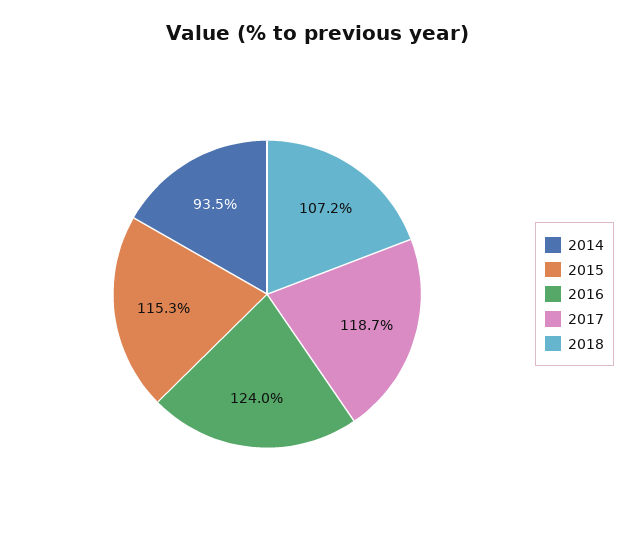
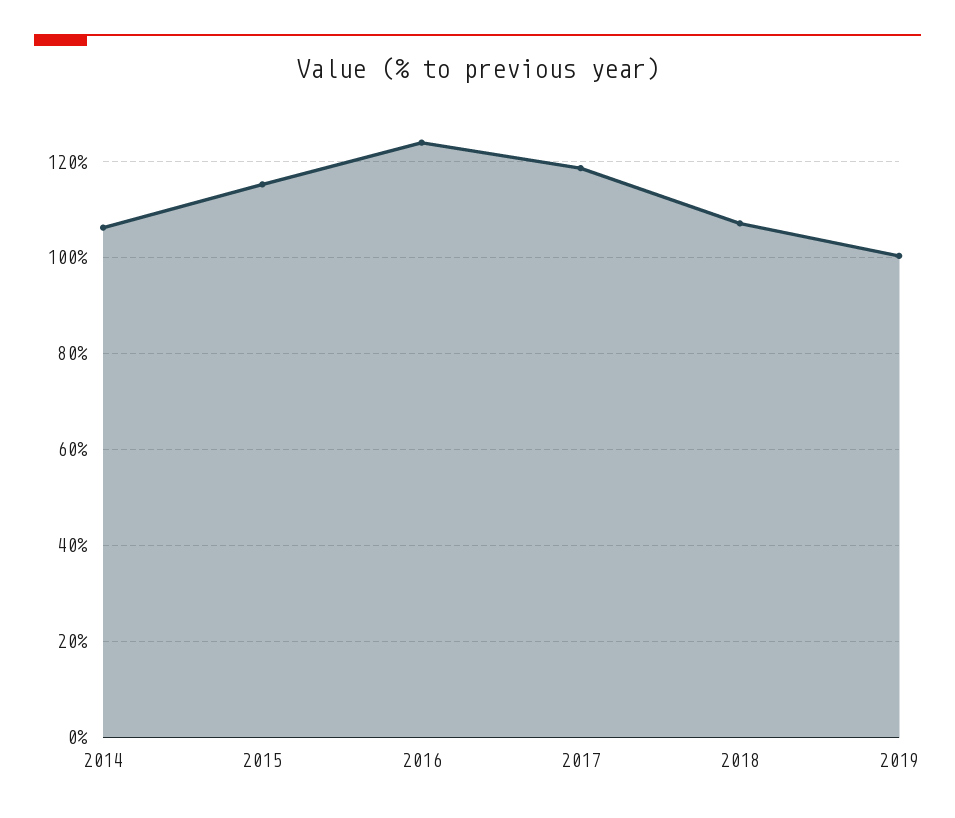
2014: 93.5 -> 106
2019: none -> 100

